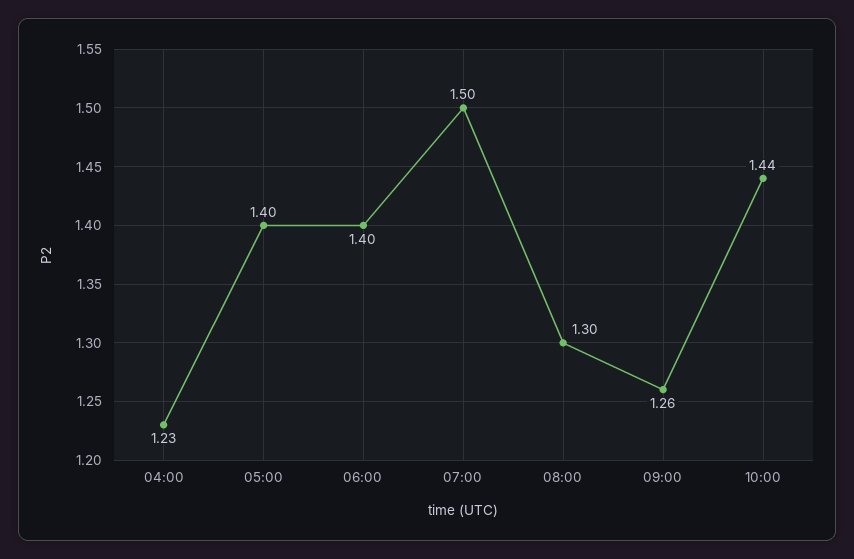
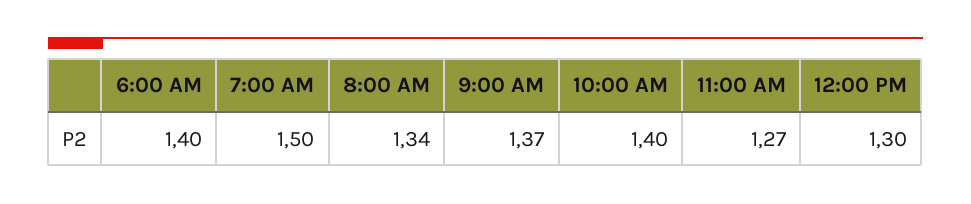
04:00: 1.23 -> none
05:00: 1.4 -> none
08:00: 1.3 -> 1.34
09:00: 1.26 -> 1.37
10:00: 1.44 -> 1.4
11:00 AM: none -> 1.27
12:00 PM: none -> 1.3

